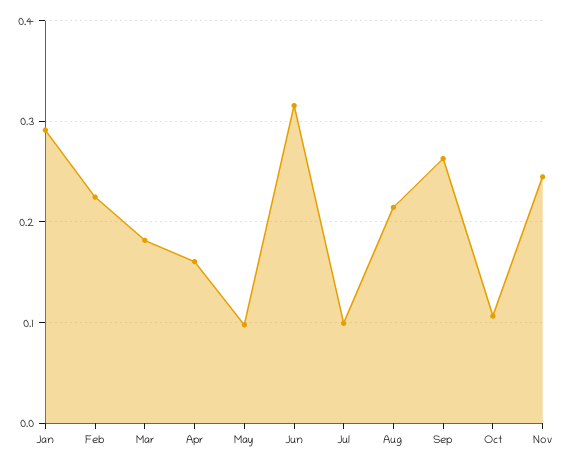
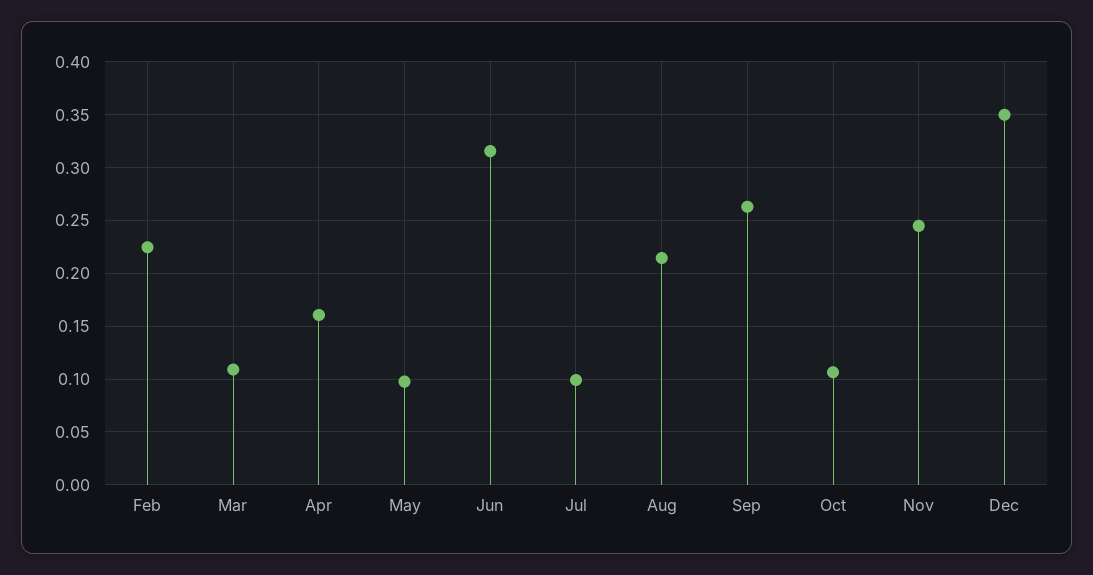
Jan: 0.29 -> none
Mar: 0.18 -> 0.11
Dec: none -> 0.35

